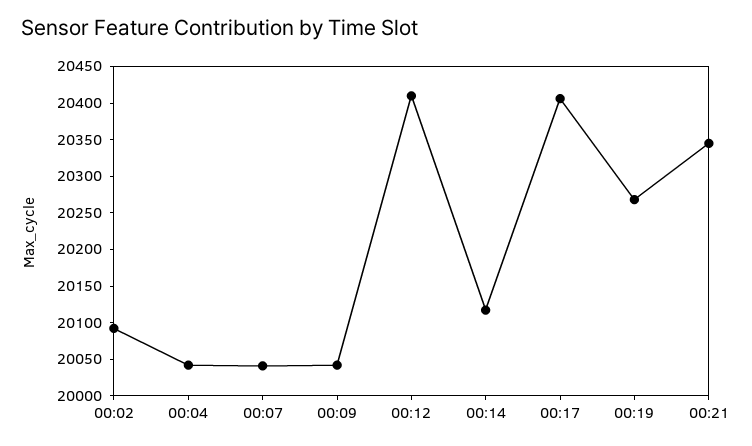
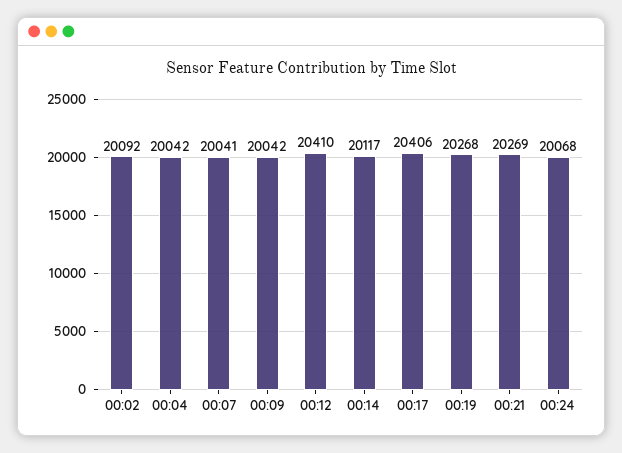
00:21: 20350 -> 20269
00:24: none -> 20068

